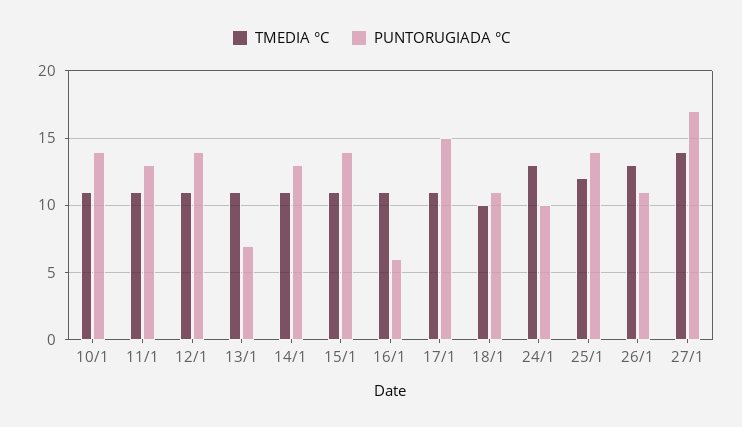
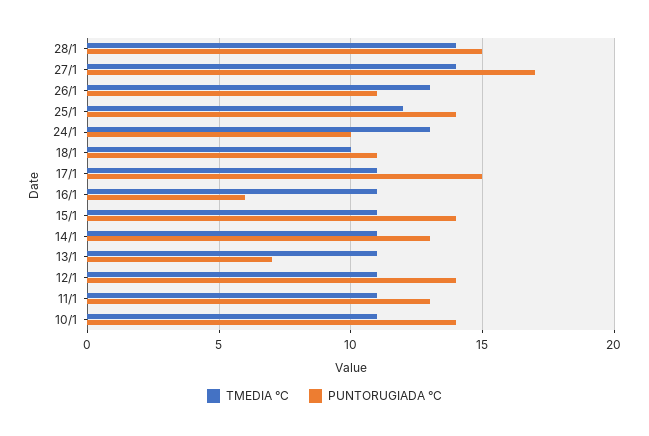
TMEDIA °C, 28/1: none -> 14
PUNTORUGIADA °C, 28/1: none -> 15

